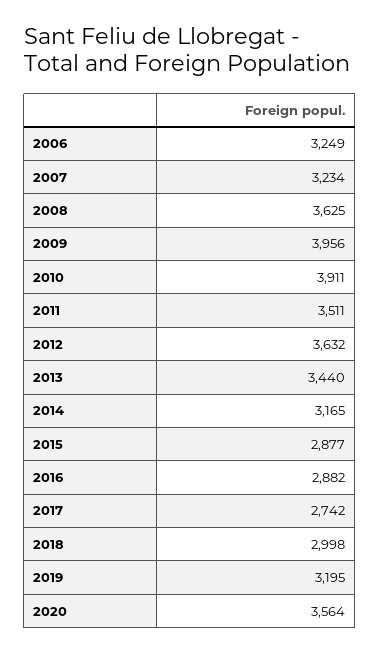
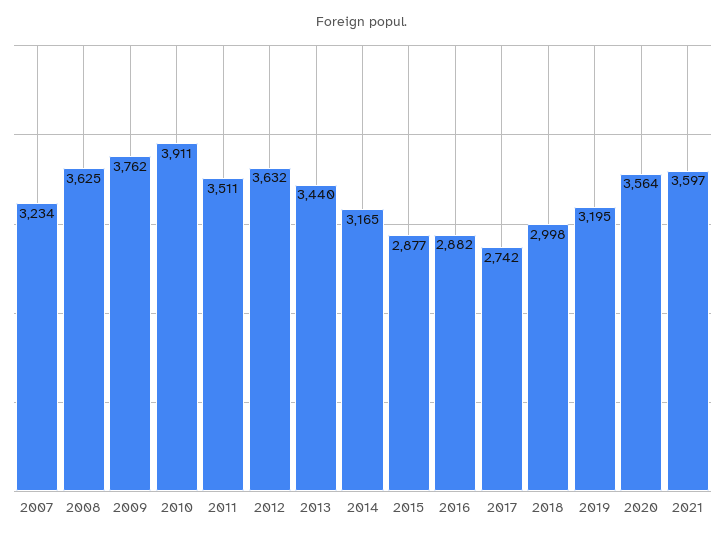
2006: 3249 -> none
2009: 3956 -> 3762
2021: none -> 3597

